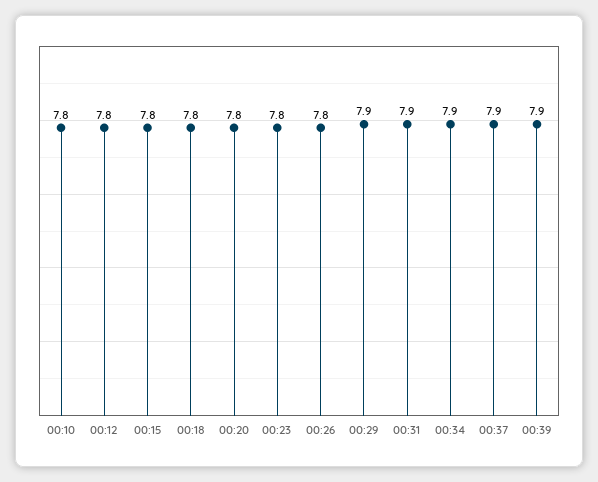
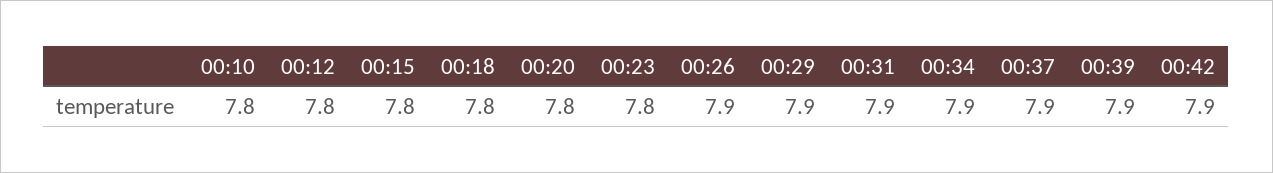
00:26: 7.8 -> 7.9
00:42: none -> 7.9

